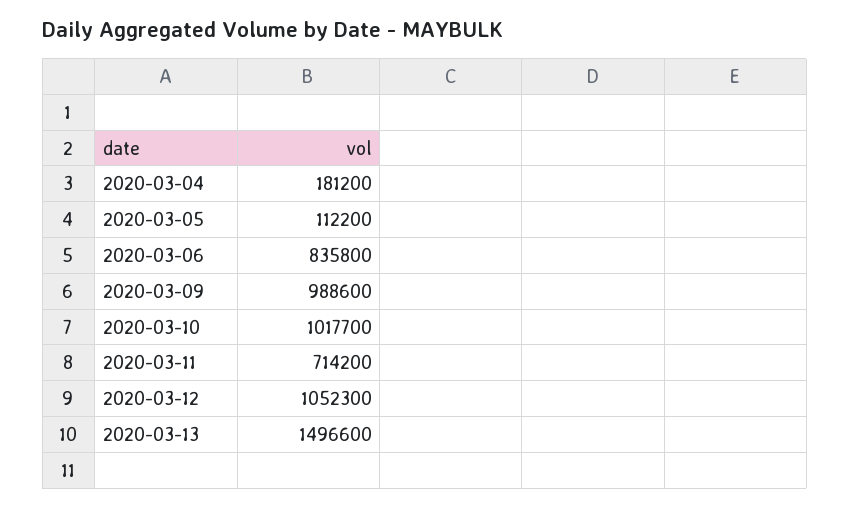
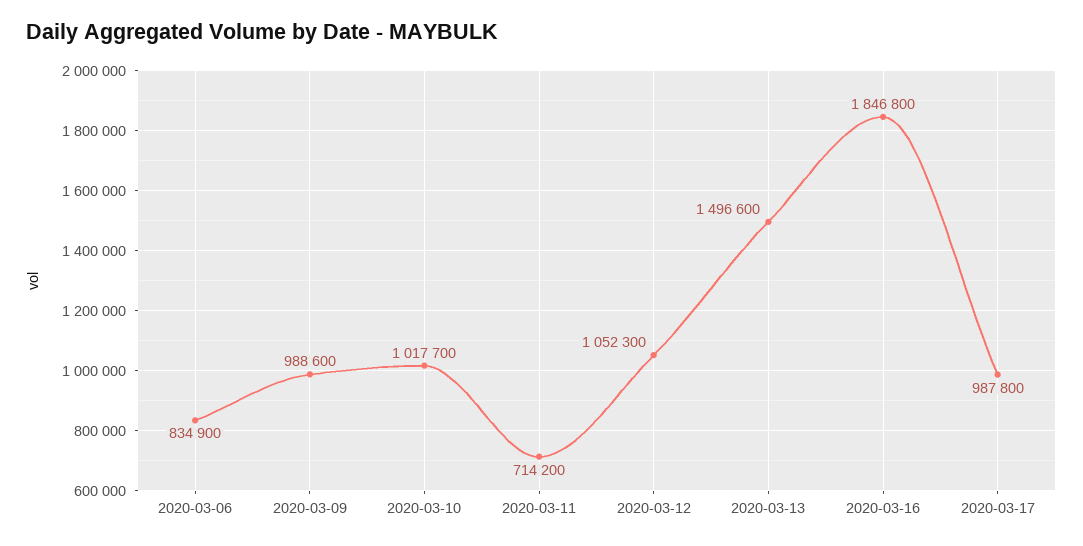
2020-03-04: 181200 -> none
2020-03-05: 112200 -> none
2020-03-06: 835800 -> 834900
2020-03-16: none -> 1846800
2020-03-17: none -> 987800

